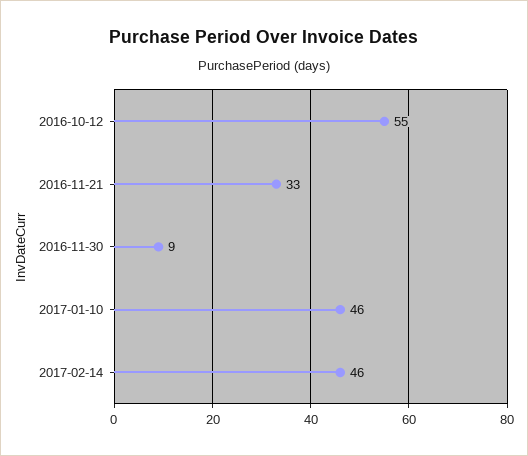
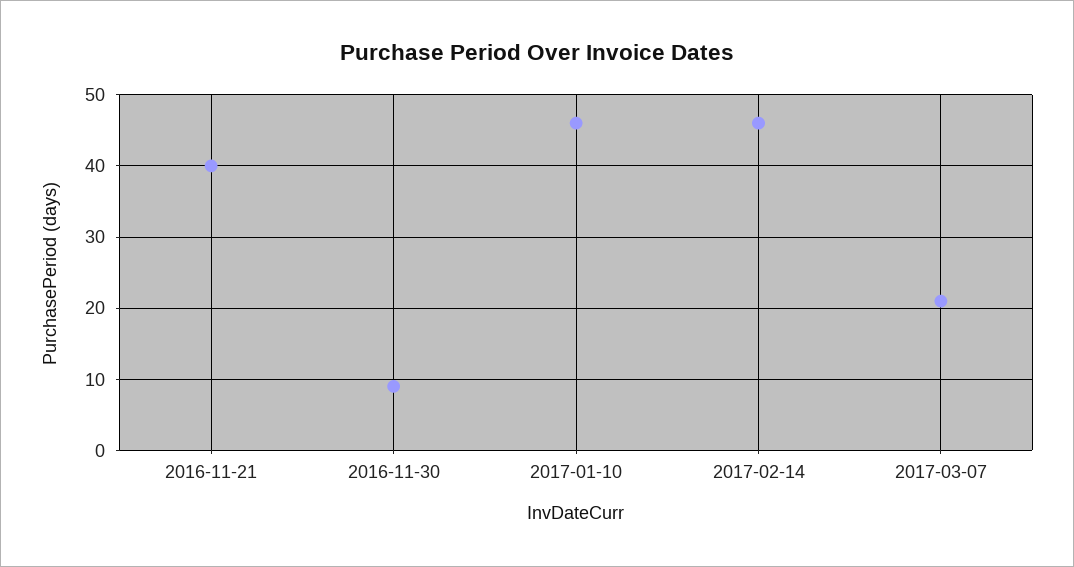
2016-10-12: 55 -> none
2016-11-21: 33 -> 40
2017-03-07: none -> 21

